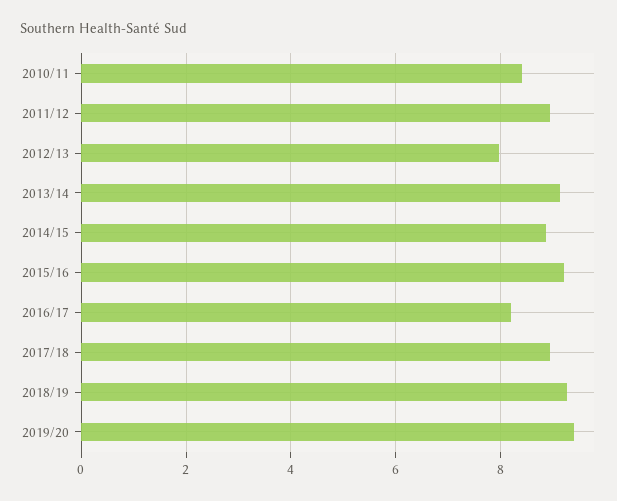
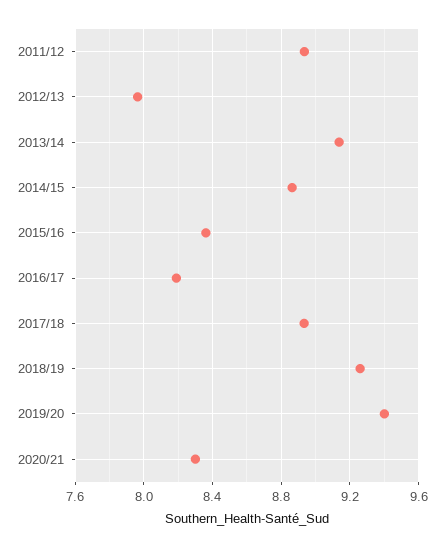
2010/11: 8.4 -> none
2015/16: 9.2 -> 8.35
2020/21: none -> 8.3

